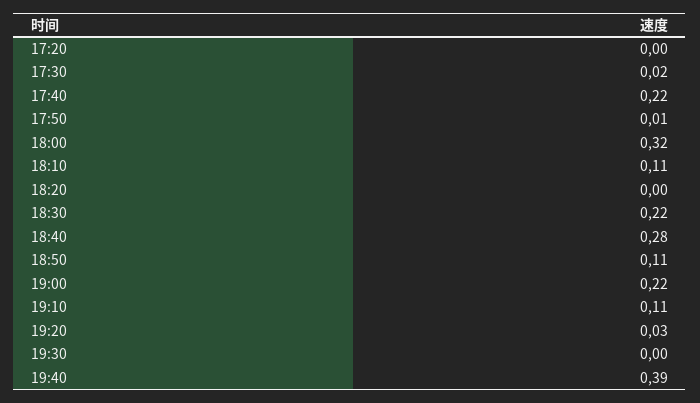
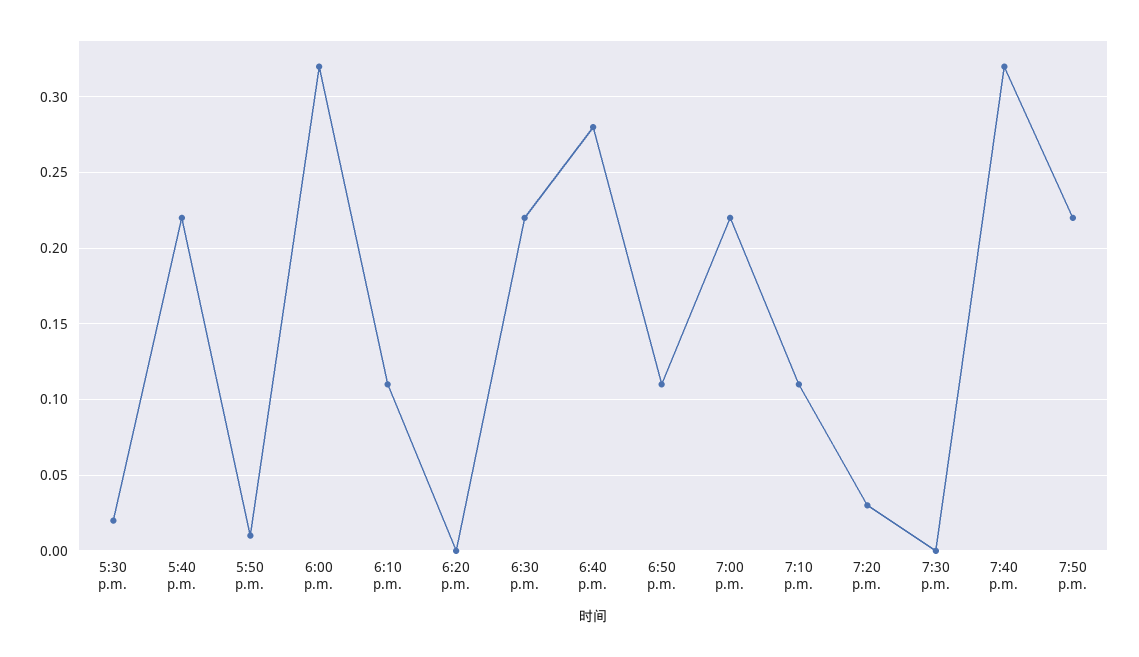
17:20: 0 -> none
19:40: 0.39 -> 0.32
7:50 p.m.: none -> 0.22

